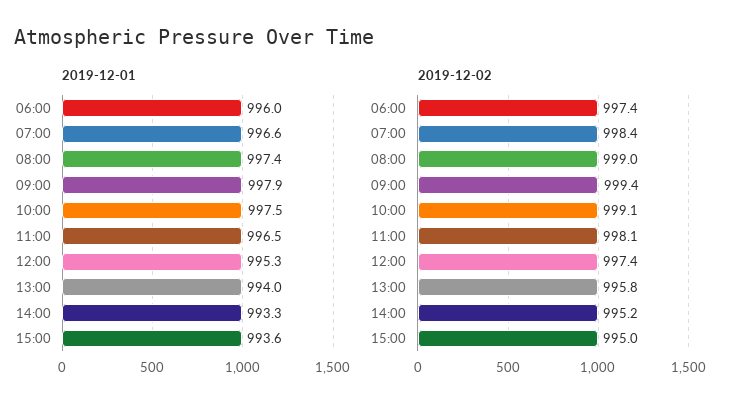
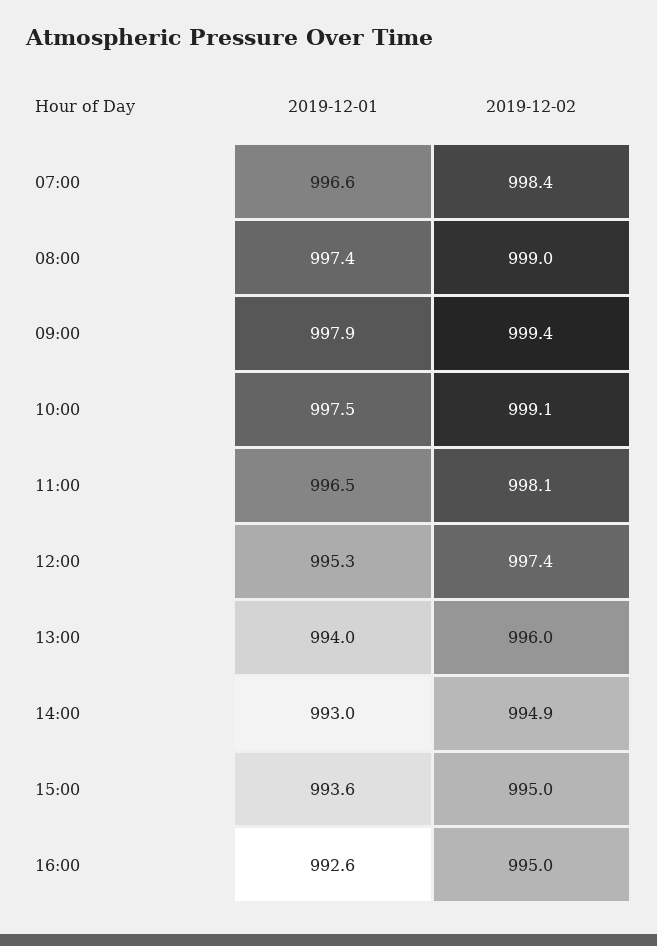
2019-12-01, 06:00: 996 -> none
2019-12-01, 14:00: 993.3 -> 993
2019-12-02, 06:00: 997.4 -> none
2019-12-02, 13:00: 995.8 -> 996
2019-12-02, 14:00: 995.2 -> 994.9
2019-12-01, 16:00: none -> 992.6
2019-12-02, 16:00: none -> 995

